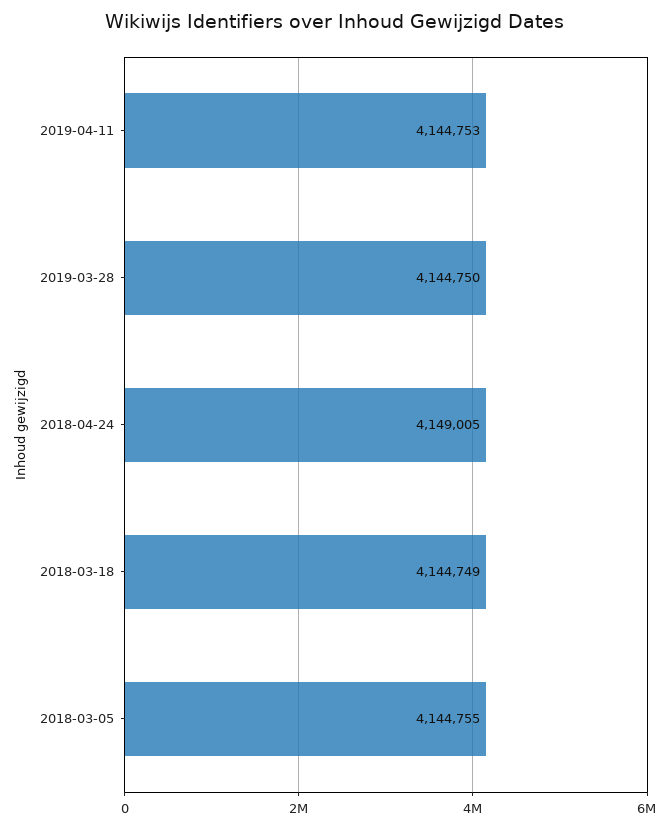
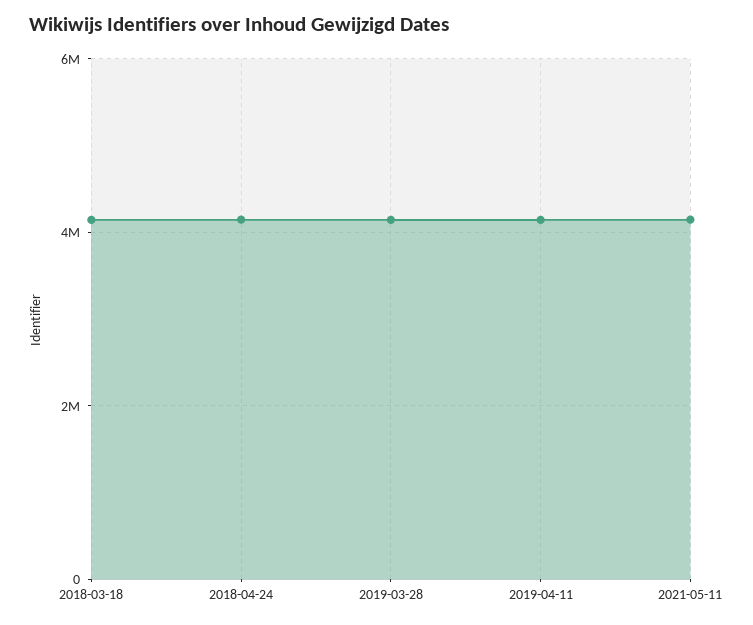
2018-03-05: 4144755 -> none
2021-05-11: none -> 4200000

